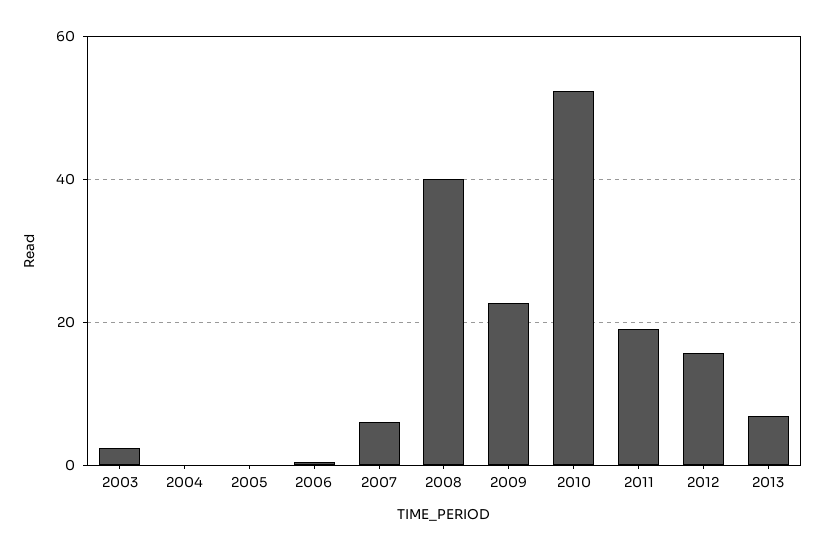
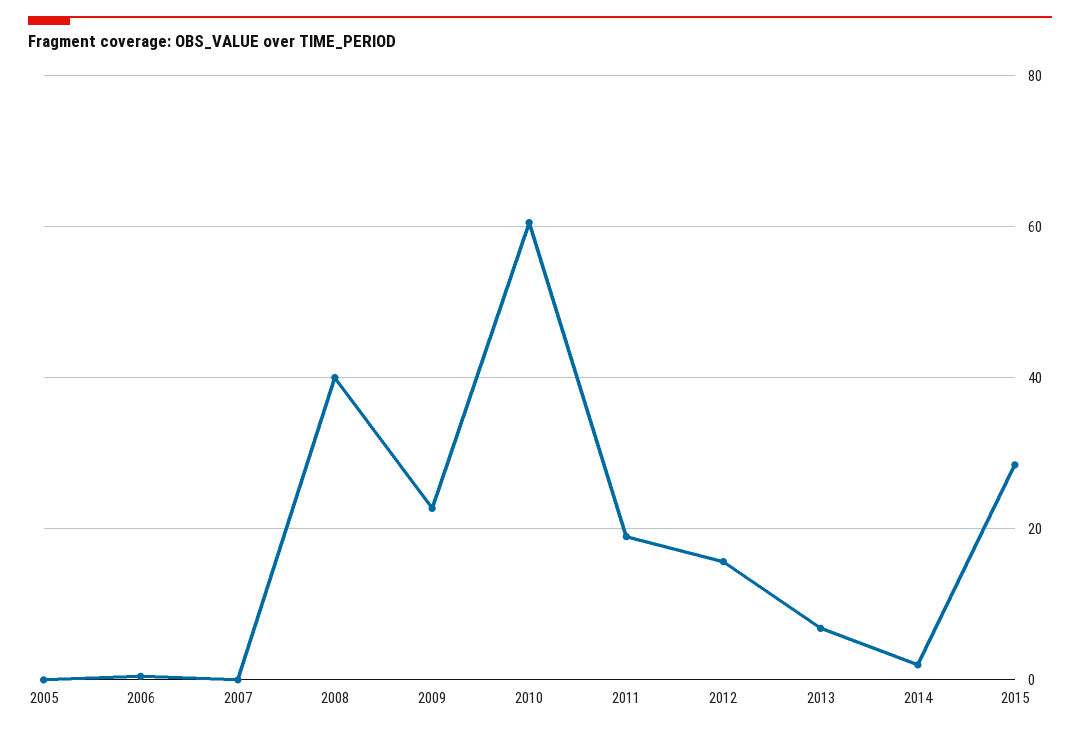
2003: 2 -> none
2004: 0 -> none
2007: 6 -> 0
2010: 52 -> 60
2014: none -> 2
2015: none -> 28

